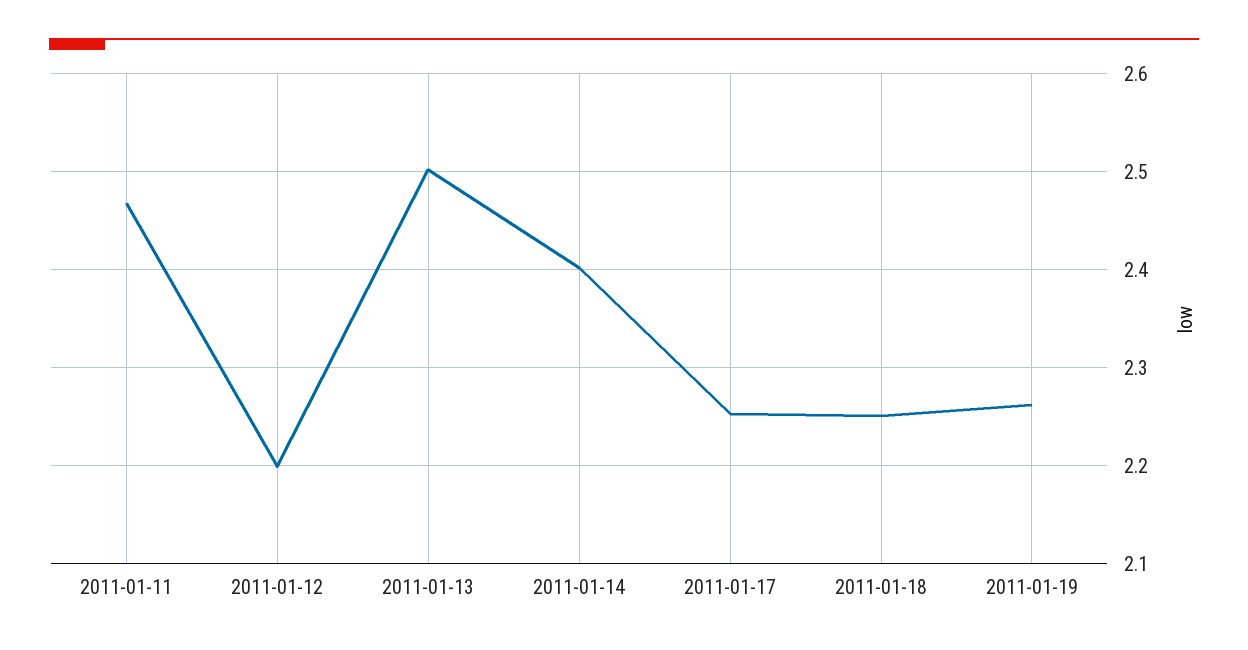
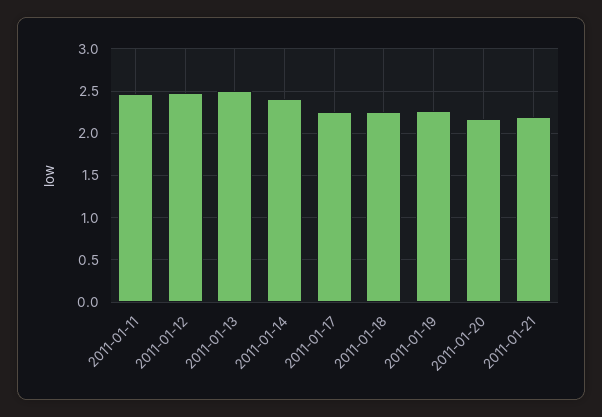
2011-01-12: 2.2 -> 2.5
2011-01-20: none -> 2.2
2011-01-21: none -> 2.2

